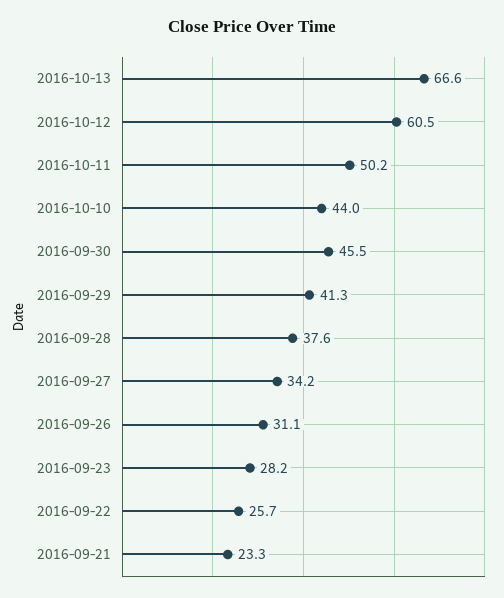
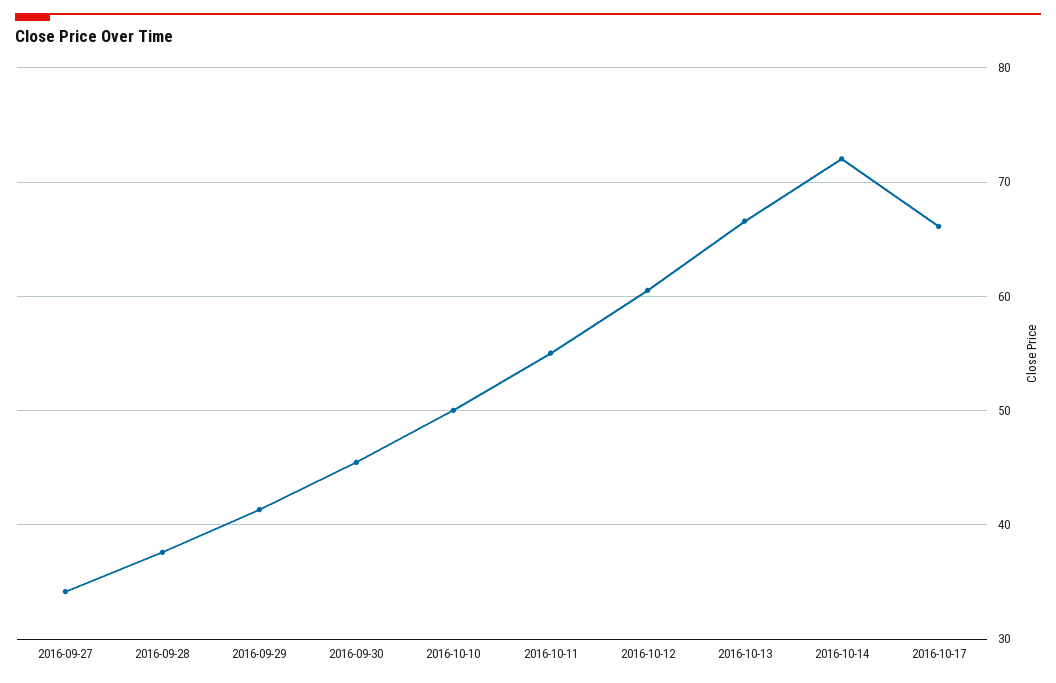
2016-10-11: 50.2 -> 55
2016-10-10: 44 -> 50
2016-09-26: 31.1 -> none
2016-09-23: 28.2 -> none
2016-09-22: 25.7 -> none
2016-09-21: 23.3 -> none
2016-10-14: none -> 72
2016-10-17: none -> 66

